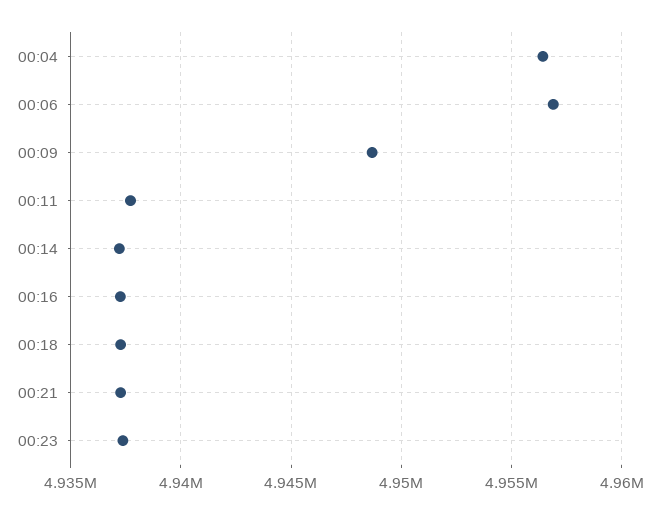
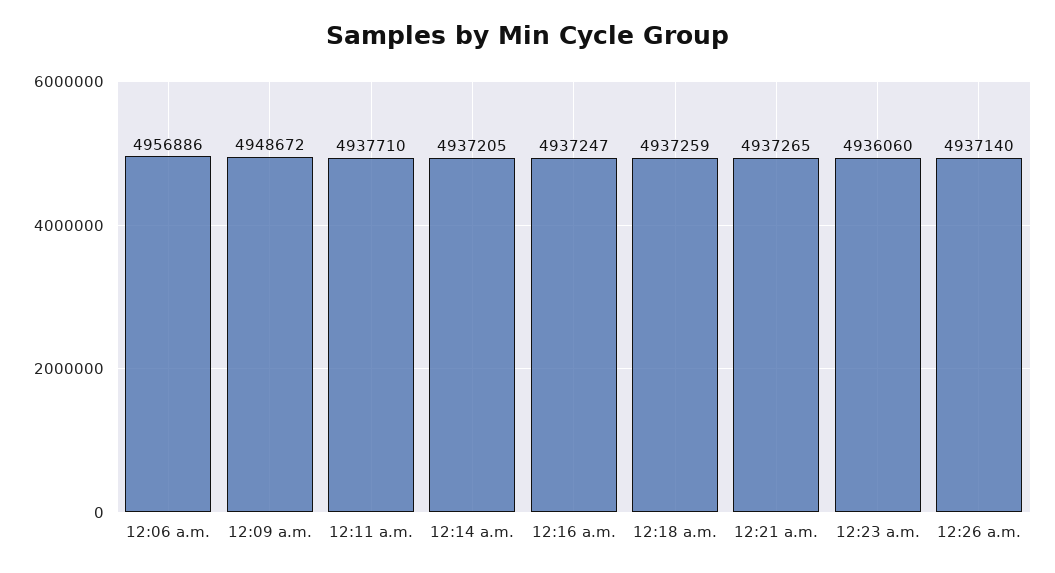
00:04: 4956500 -> none
00:23: 4937500 -> 4936060
12:26 a.m.: none -> 4937140

